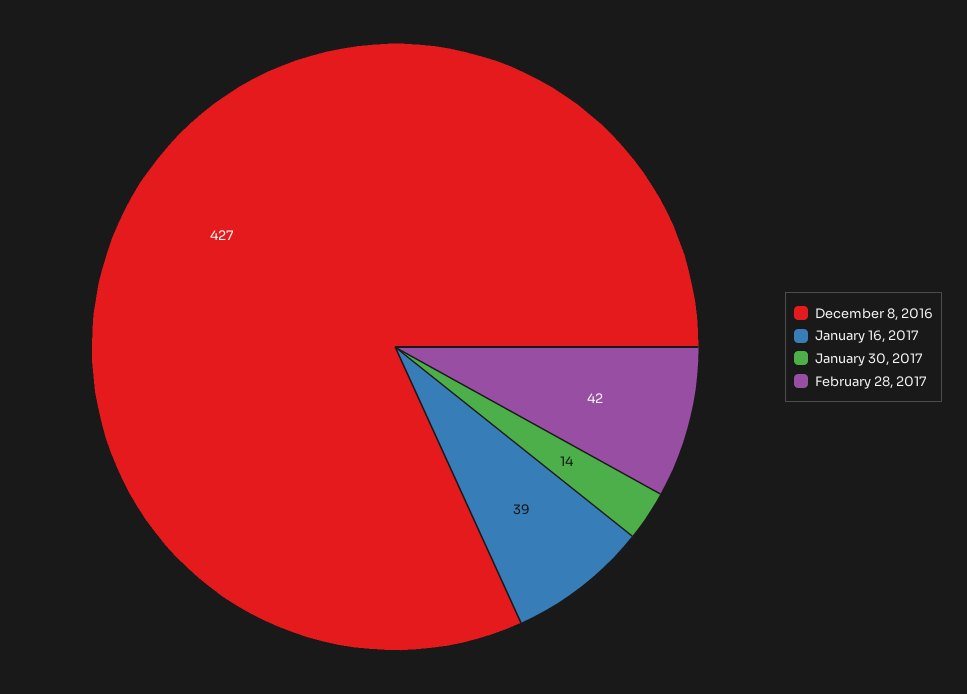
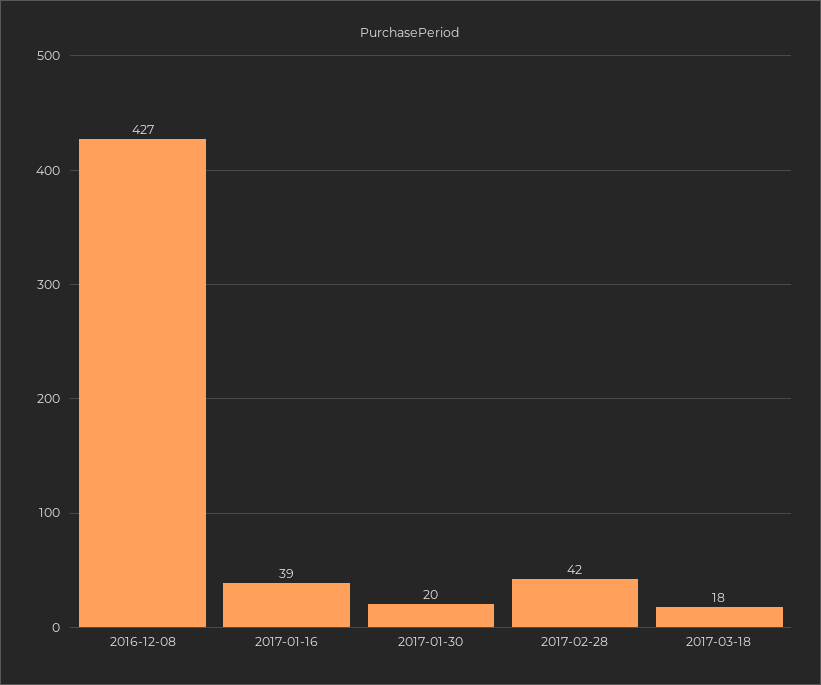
January 30, 2017: 14 -> 20
2017-03-18: none -> 18

